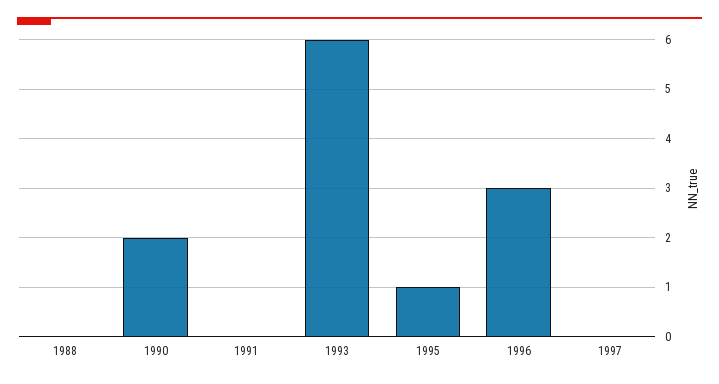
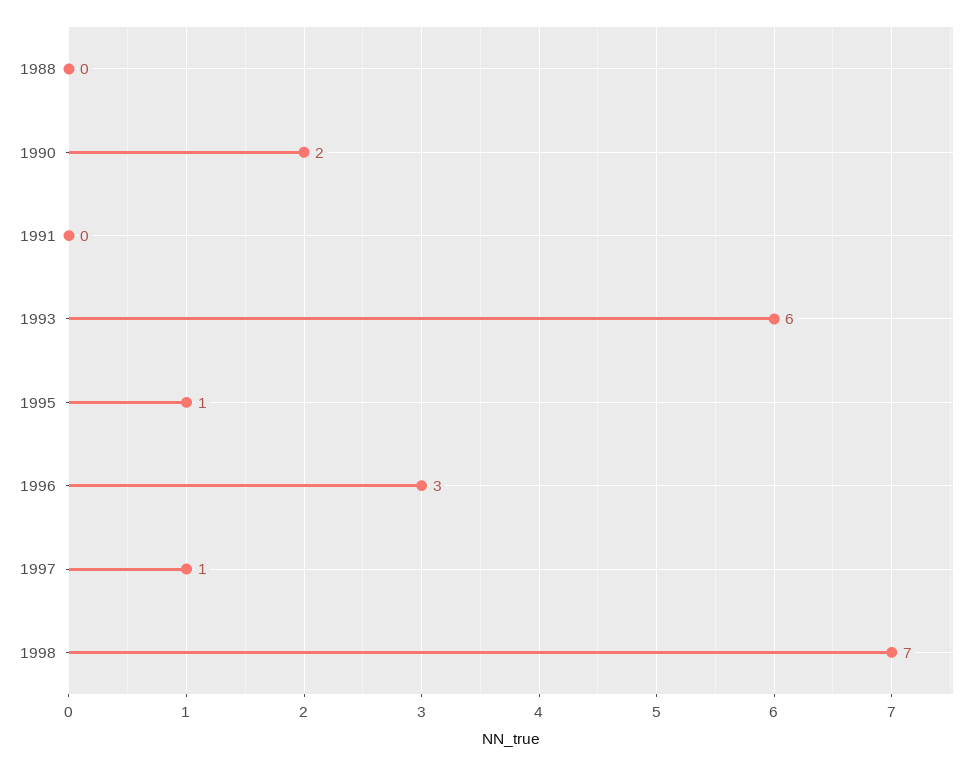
1997: 0 -> 1
1998: none -> 7

